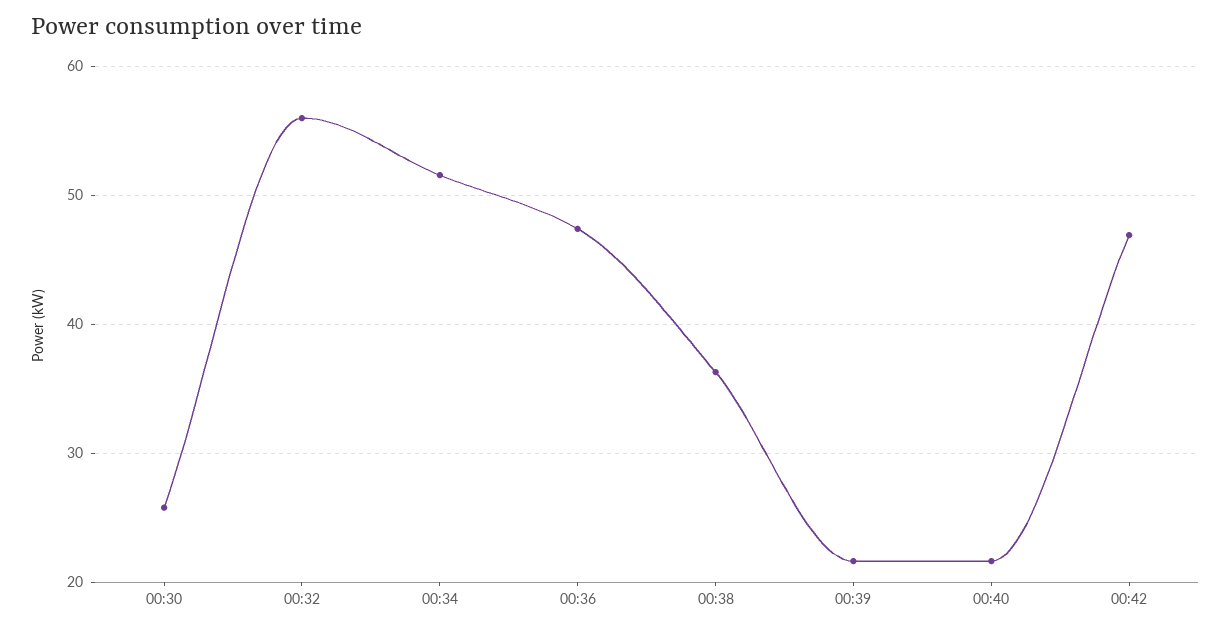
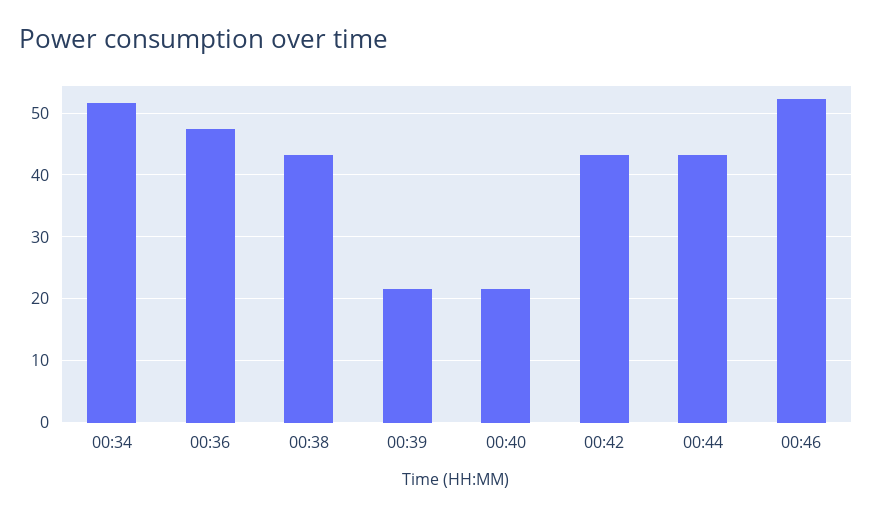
00:30: 26 -> none
00:32: 56 -> none
00:38: 36 -> 43
00:42: 47 -> 43
00:44: none -> 43
00:46: none -> 52

